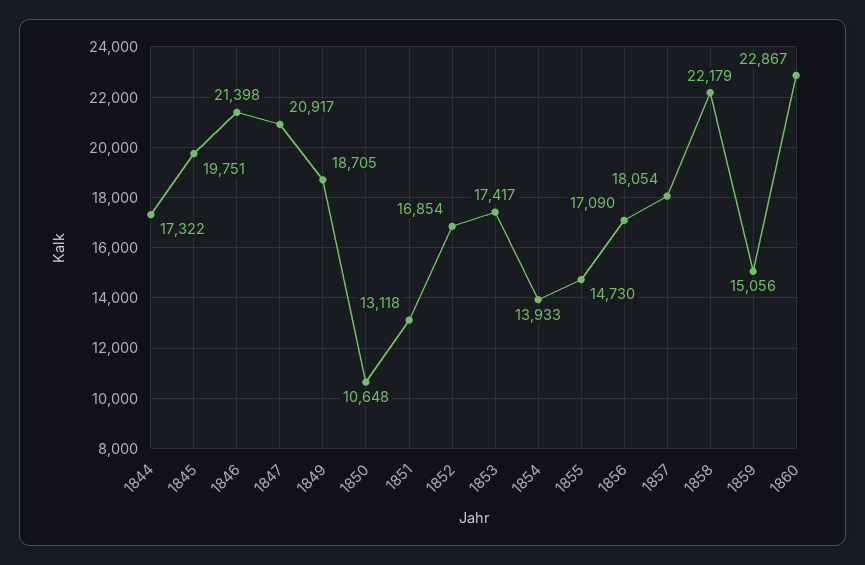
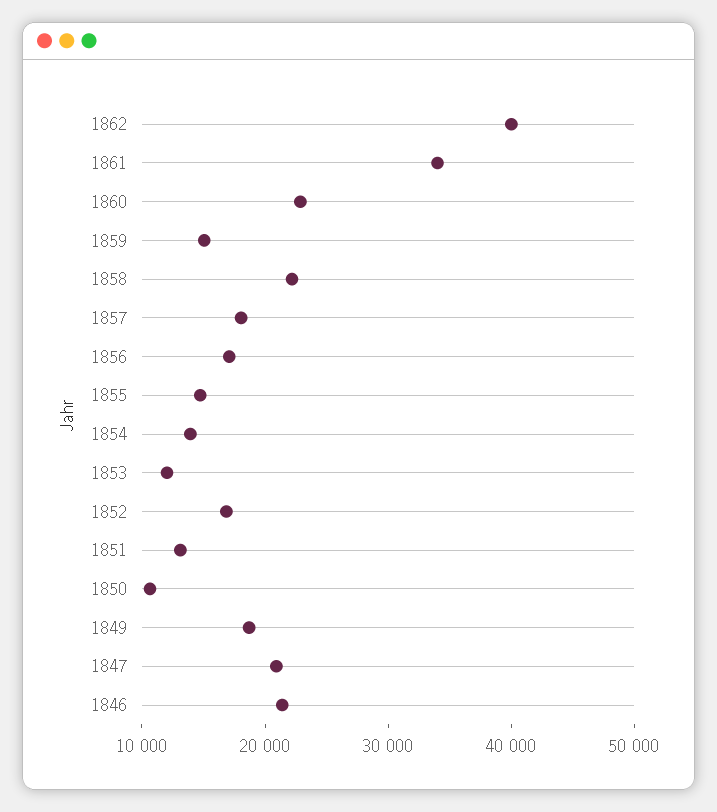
1844: 17322 -> none
1845: 19751 -> none
1853: 17417 -> 12000
1862: none -> 40000
1861: none -> 34000

